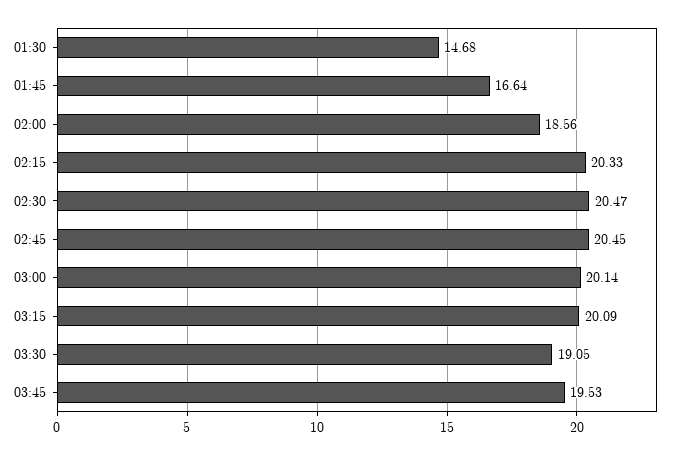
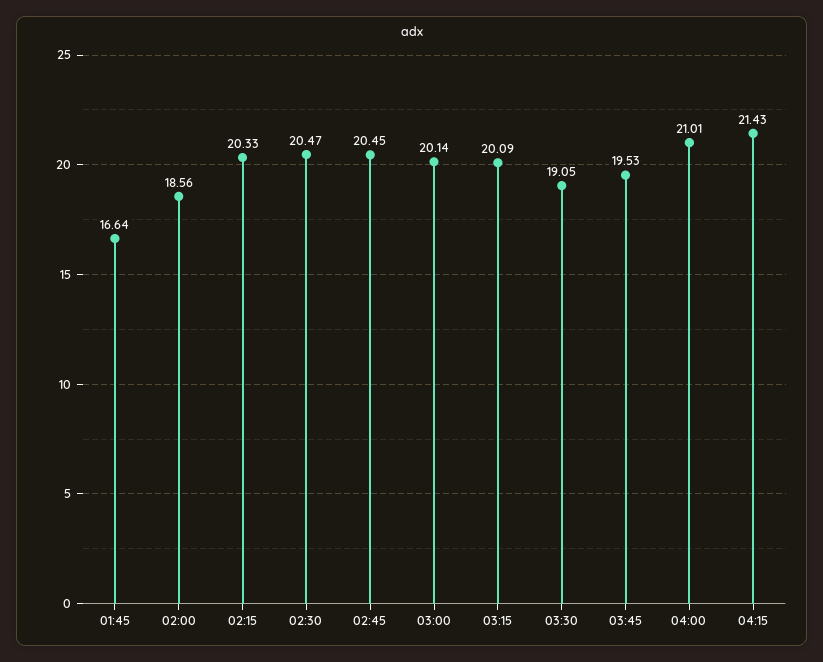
01:30: 14.68 -> none
04:00: none -> 21.01
04:15: none -> 21.43

